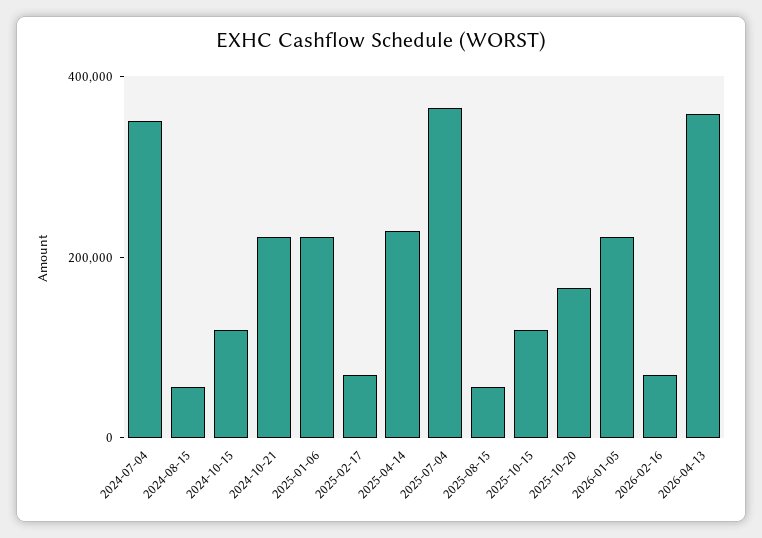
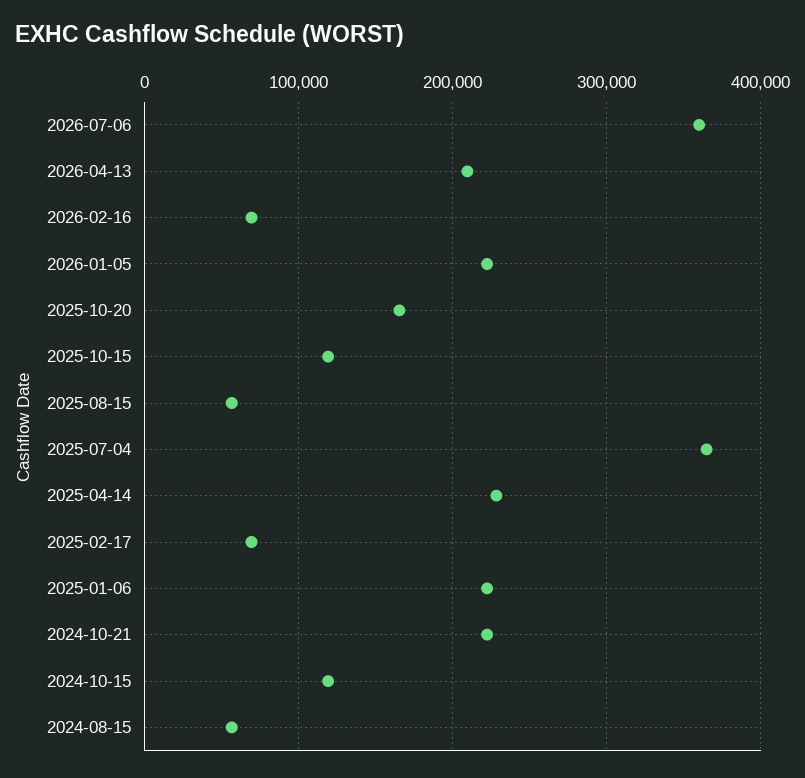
2024-07-04: 350000 -> none
2026-04-13: 350000 -> 210000
2026-07-06: none -> 360000

